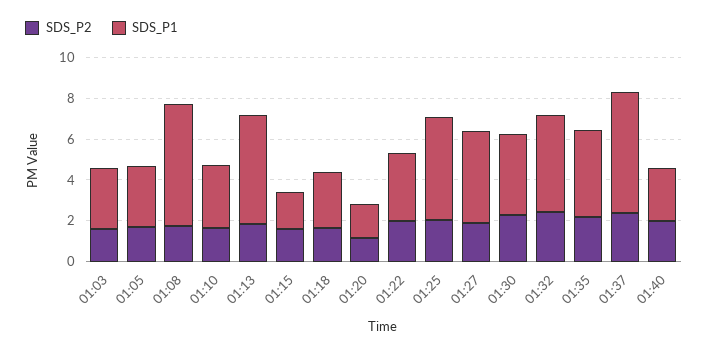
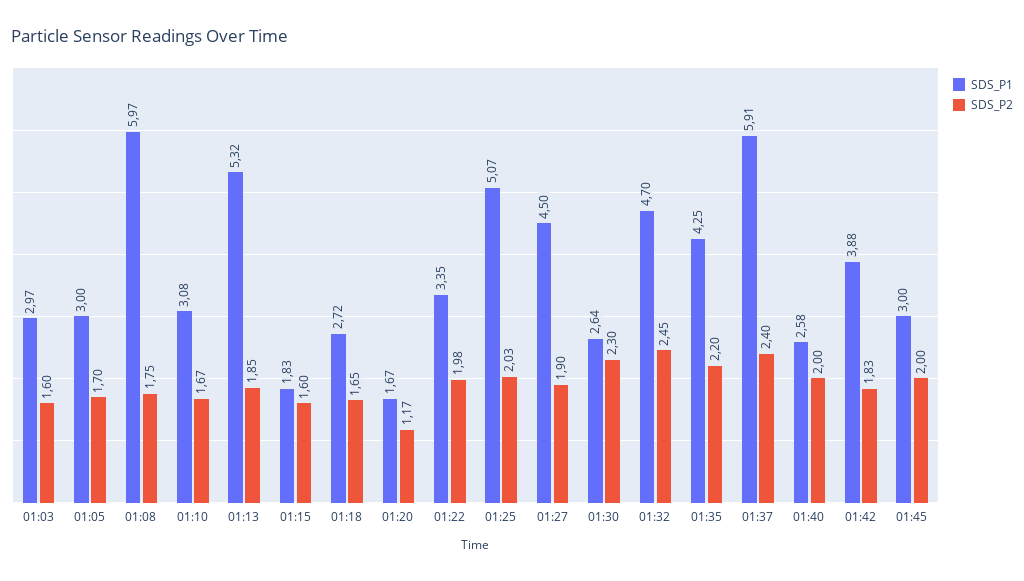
SDS_P1, 01:30: 4 -> 2.64
SDS_P1, 01:42: none -> 3.88
SDS_P2, 01:42: none -> 1.83
SDS_P1, 01:45: none -> 3
SDS_P2, 01:45: none -> 2

